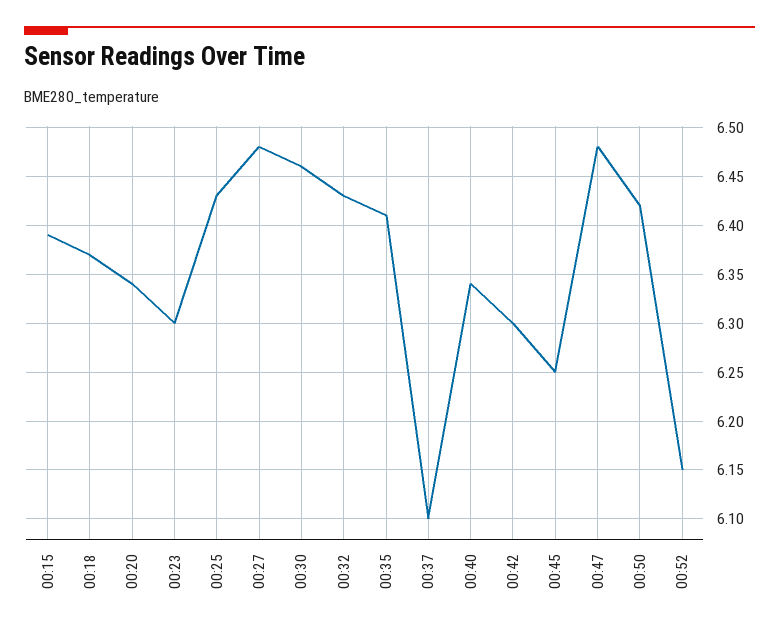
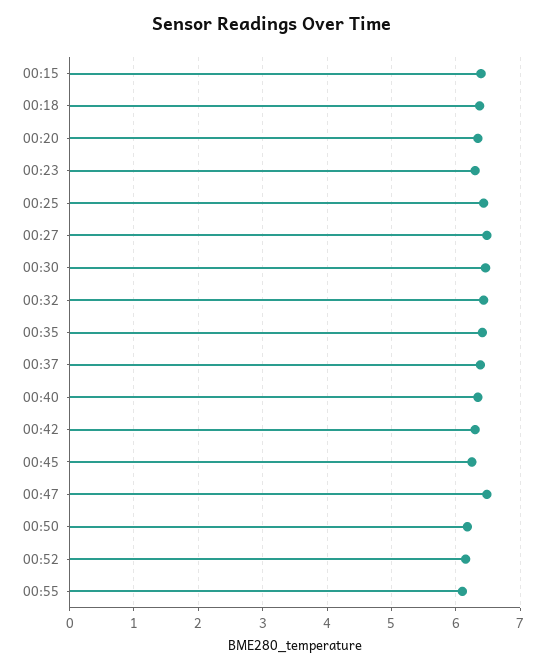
00:37: 6.1 -> 6.4
00:50: 6.42 -> 6.2
00:55: none -> 6.1

